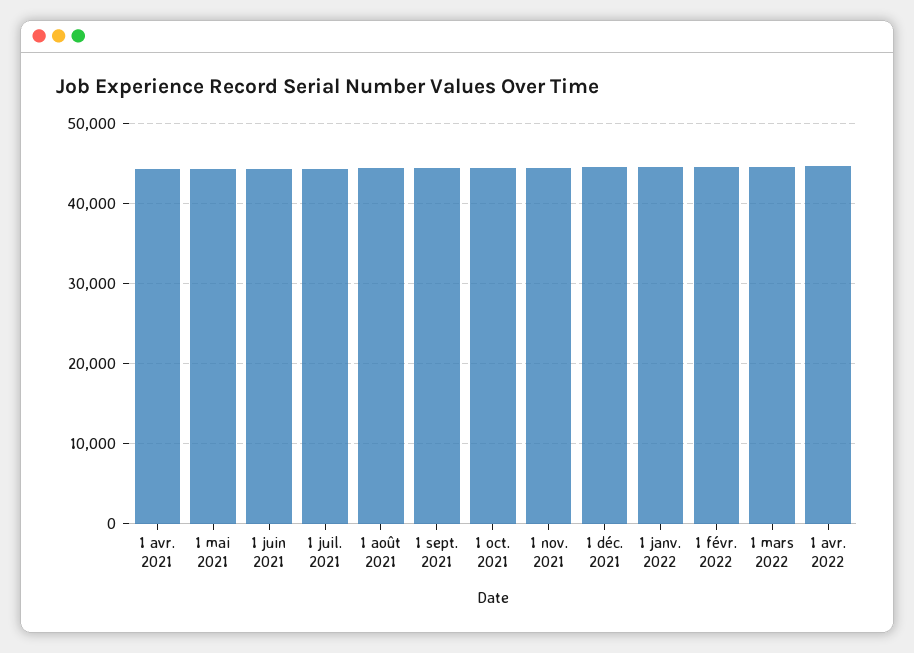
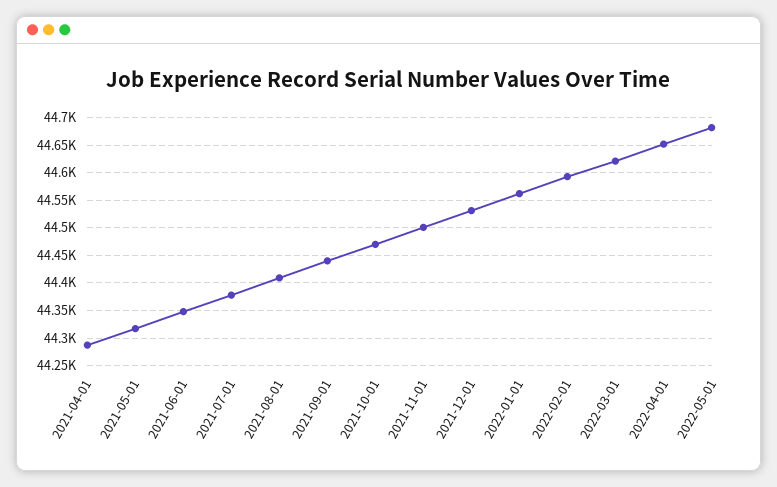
2022-05-01: none -> 44675

